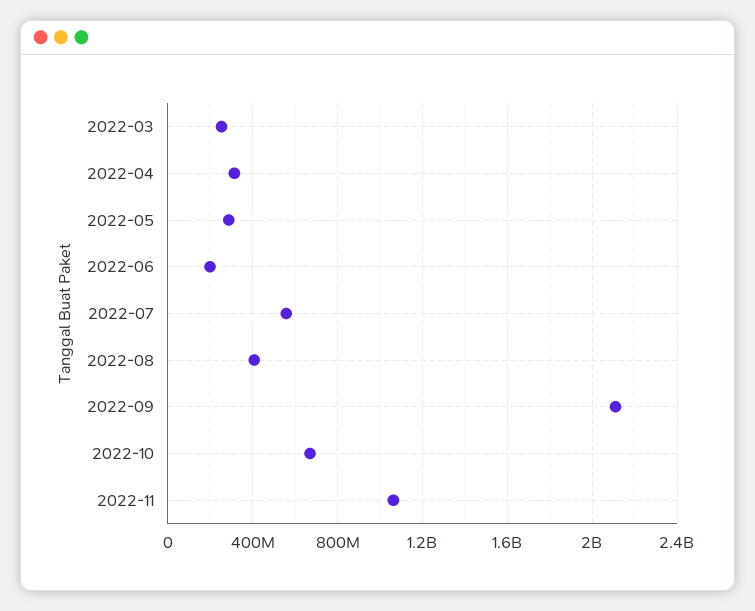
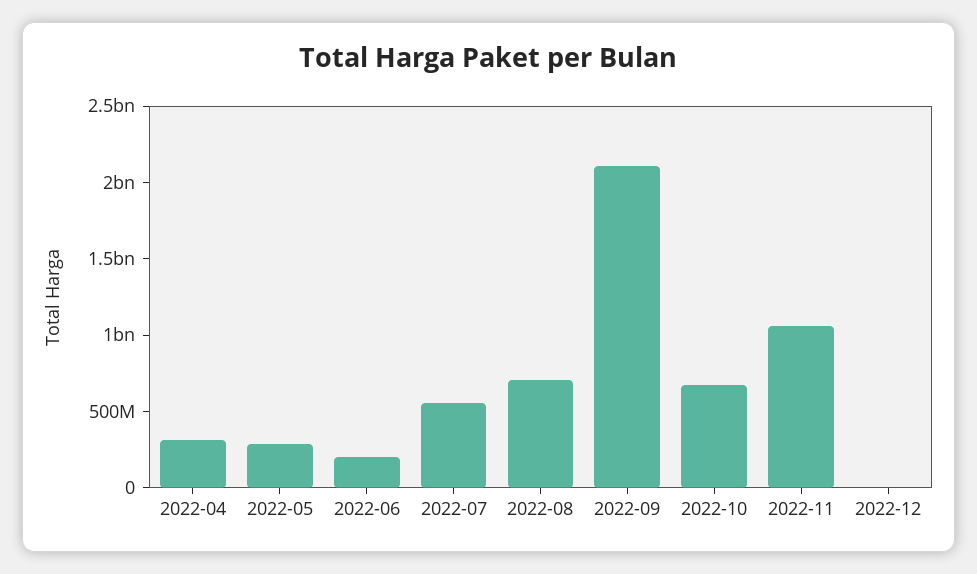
2022-03: 250000000 -> none
2022-08: 400000000 -> 700000000
2022-12: none -> 0

